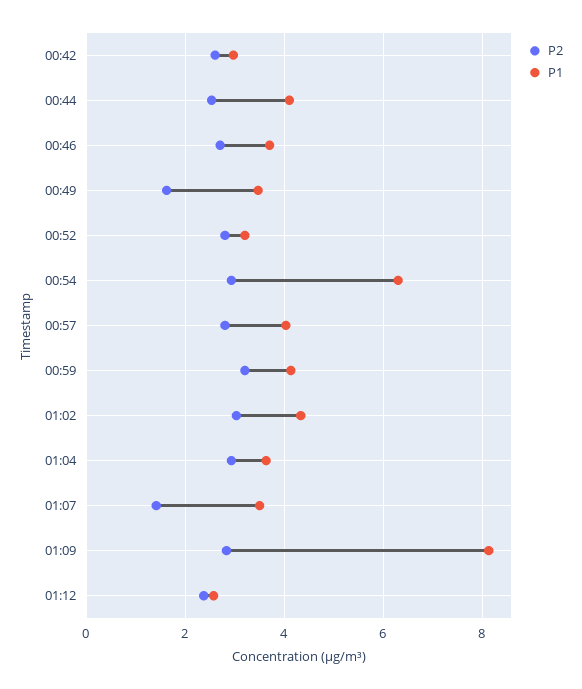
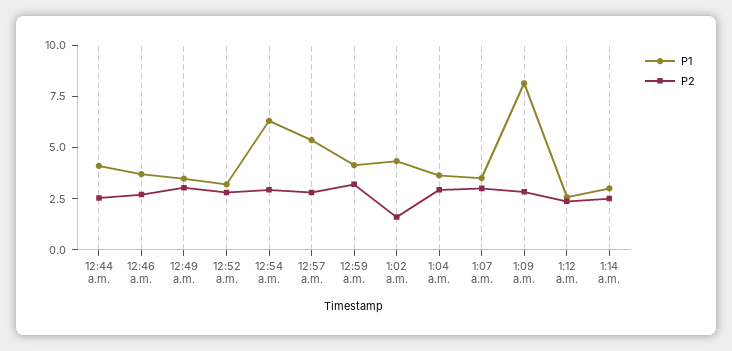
P2, 00:42: 2.6 -> none
P1, 00:42: 3 -> none
P2, 00:49: 1.6 -> 3
P1, 00:57: 4 -> 5.5
P2, 01:02: 3 -> 1.5
P2, 01:07: 1.4 -> 3
P1, 1:14 a.m.: none -> 3
P2, 1:14 a.m.: none -> 2.5

